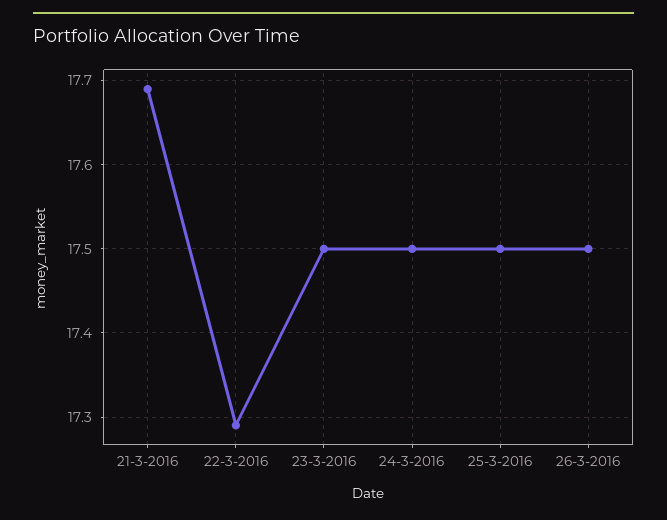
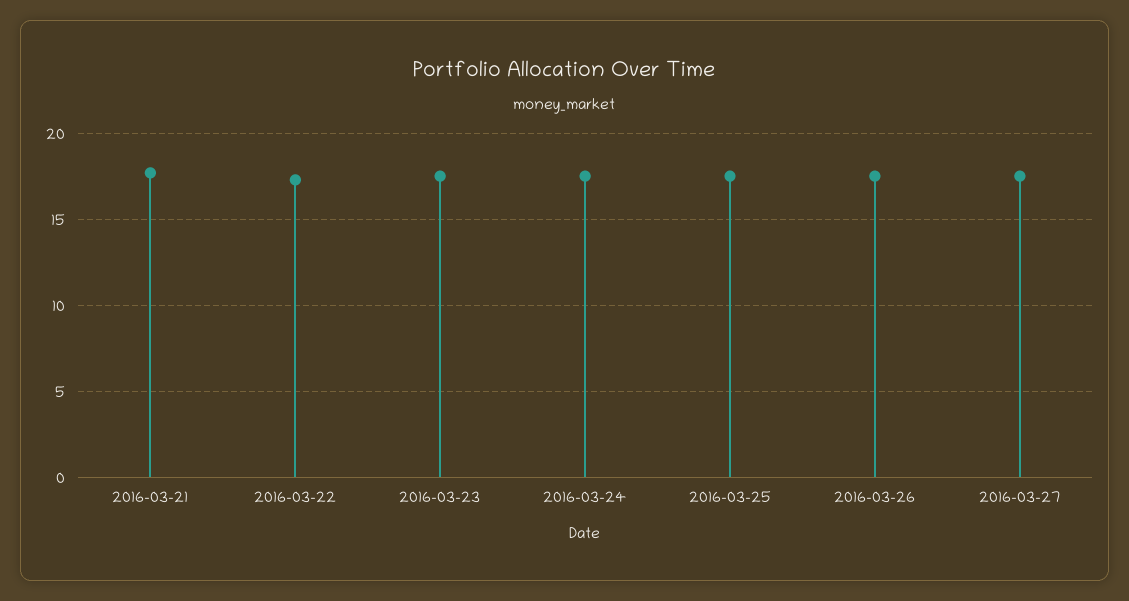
2016-03-27: none -> 17.5

